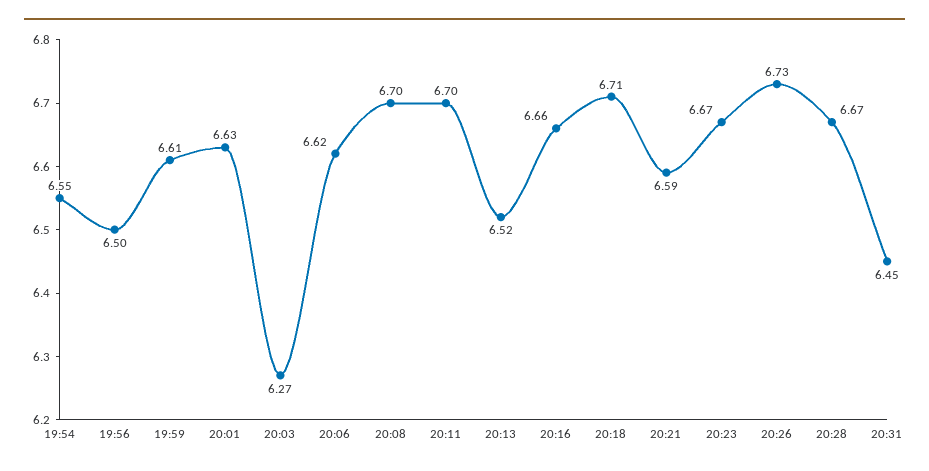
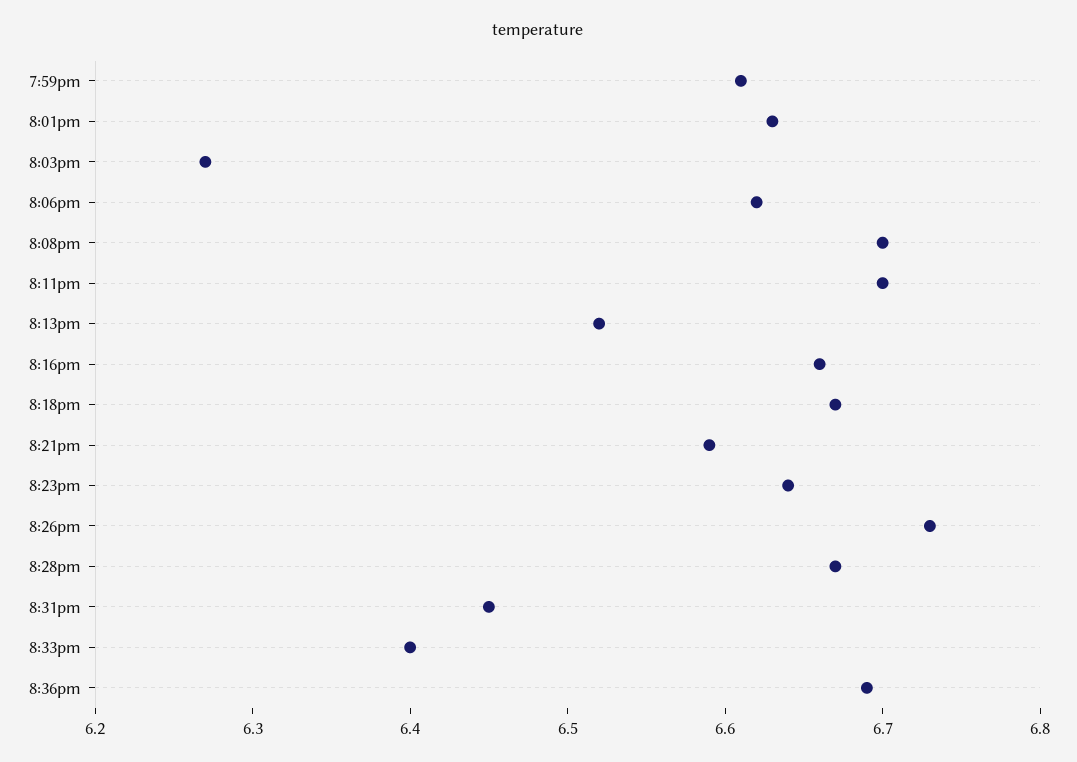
19:54: 6.55 -> none
19:56: 6.5 -> none
20:18: 6.71 -> 6.67
20:23: 6.67 -> 6.64
8:33pm: none -> 6.4
8:36pm: none -> 6.69

